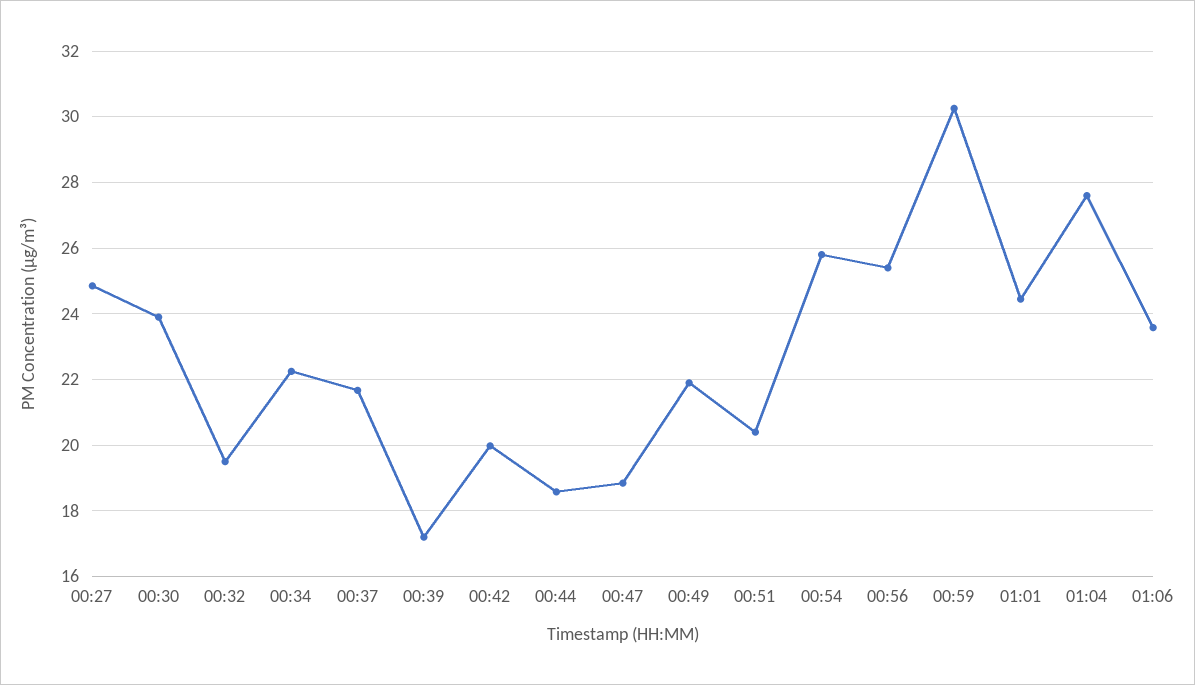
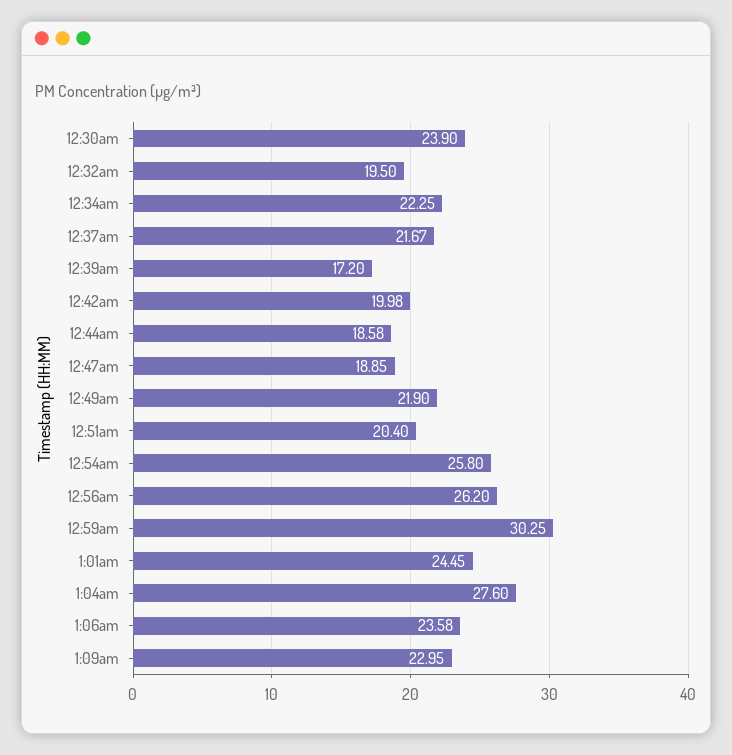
00:27: 24.8 -> none
00:56: 25.4 -> 26.2
1:09am: none -> 22.95

